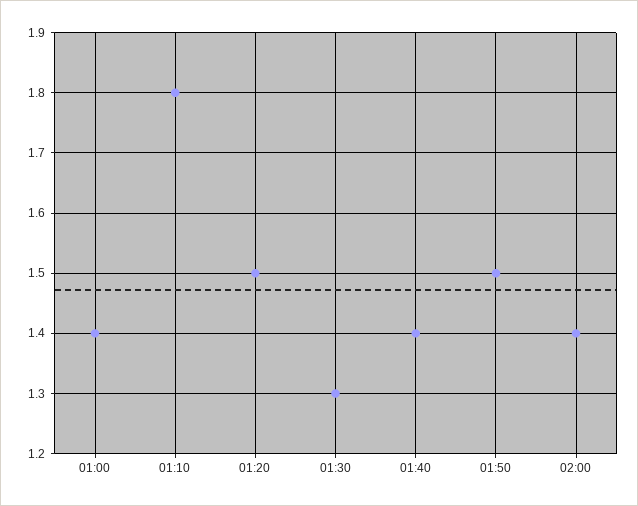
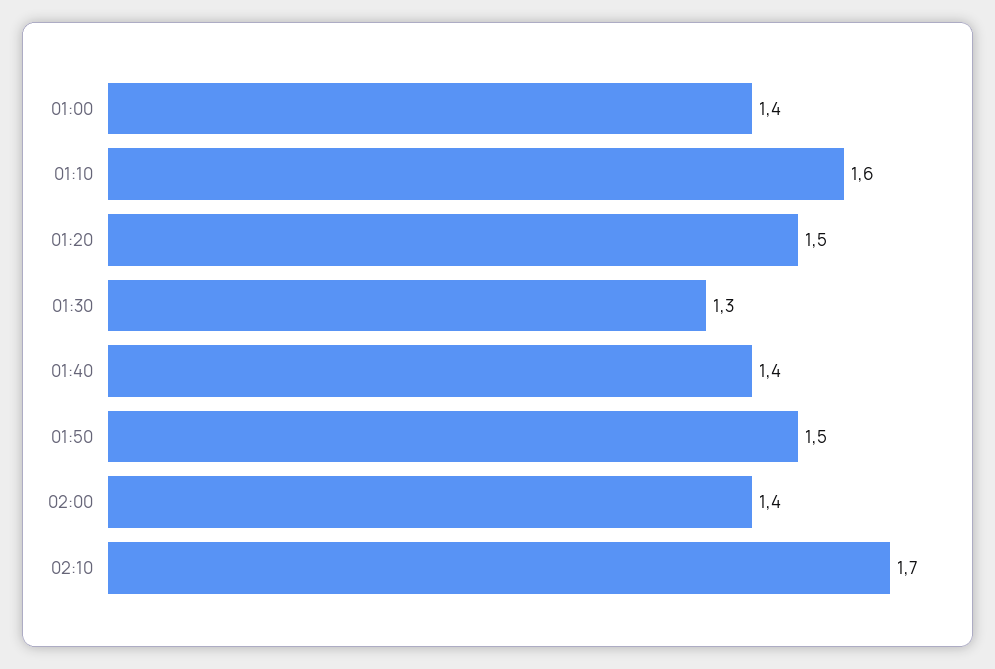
01:10: 1.8 -> 1.6
02:10: none -> 1.7

